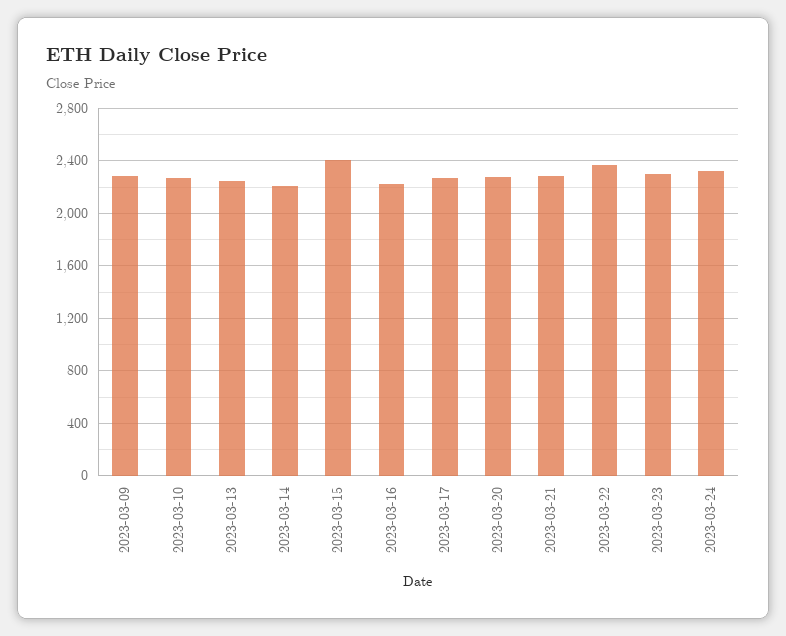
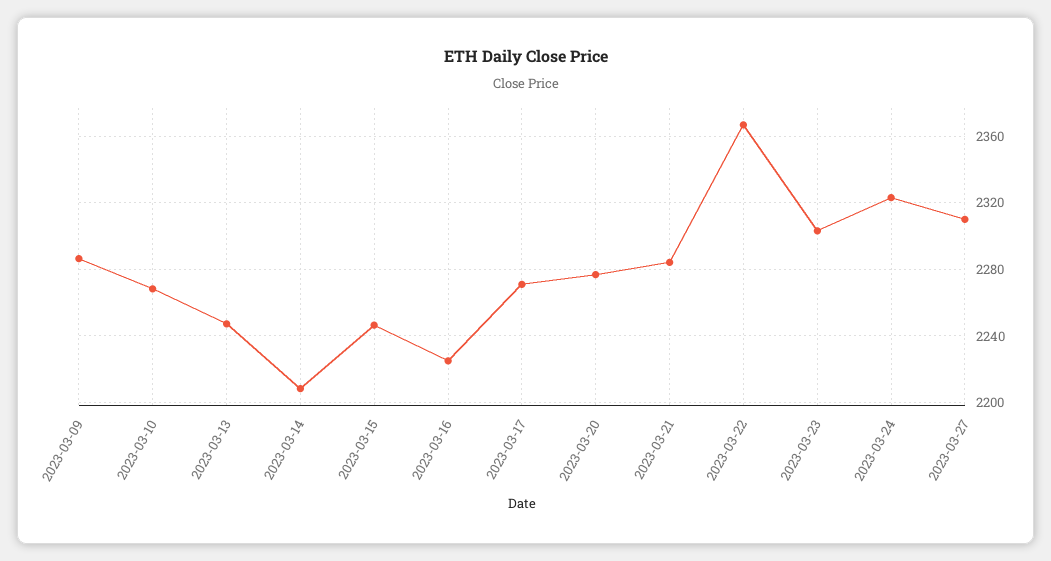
2023-03-15: 2400 -> 2245
2023-03-27: none -> 2310

